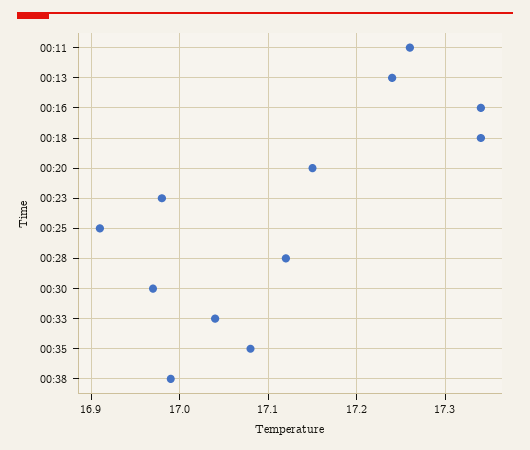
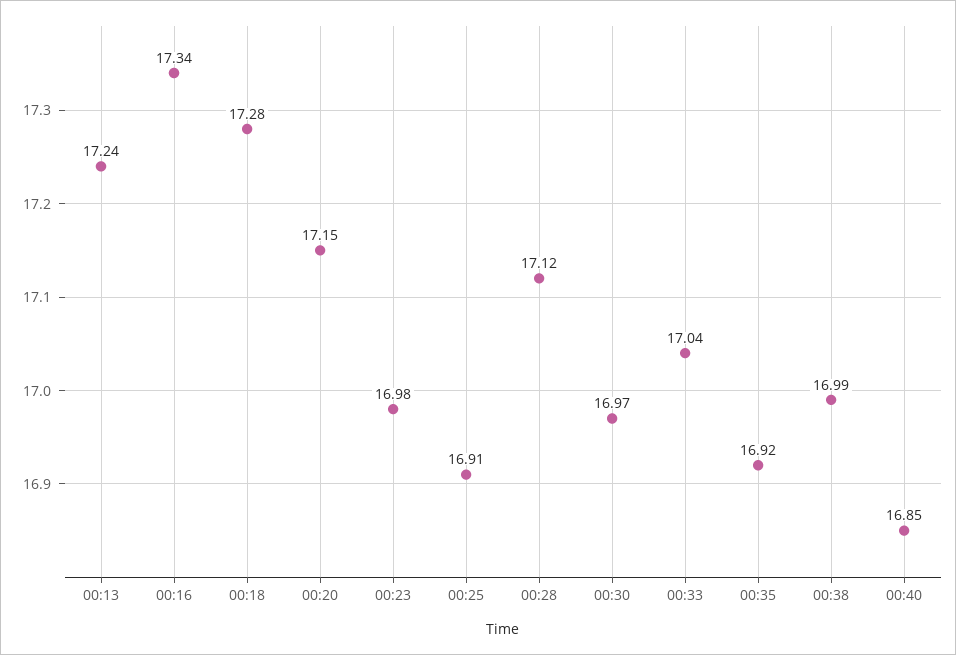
00:11: 17.26 -> none
00:18: 17.34 -> 17.28
00:35: 17.08 -> 16.92
00:40: none -> 16.85

